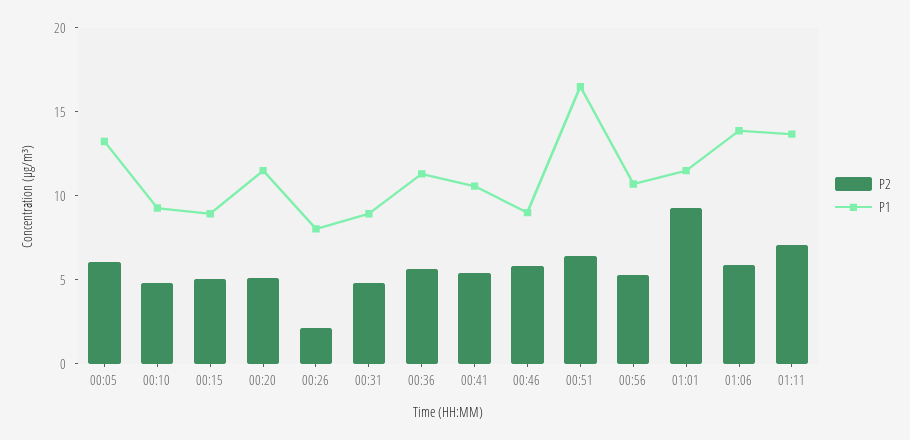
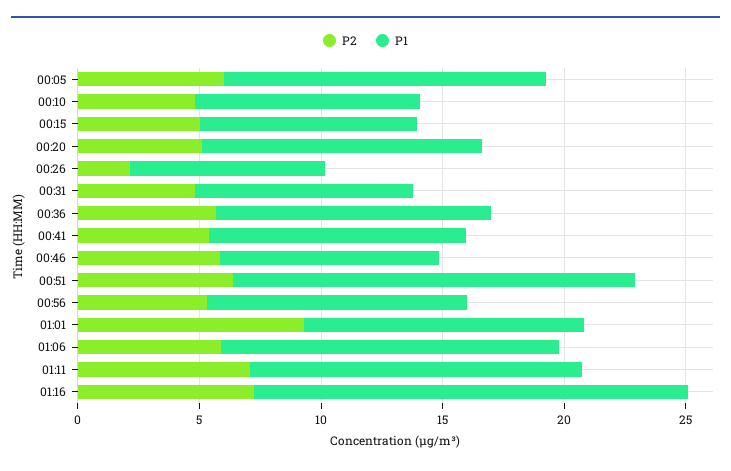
P2, 01:16: none -> 7
P1, 01:16: none -> 18

